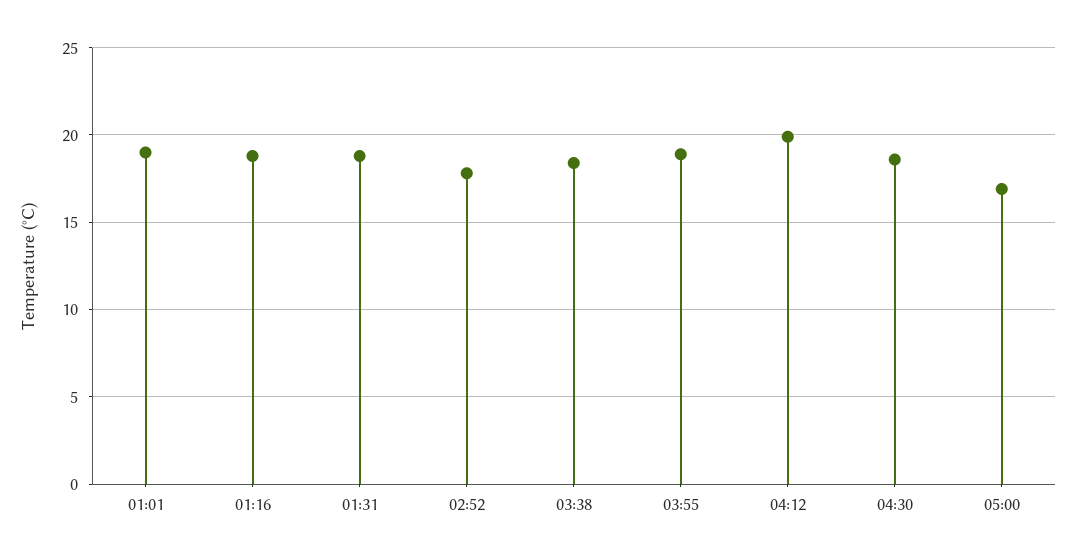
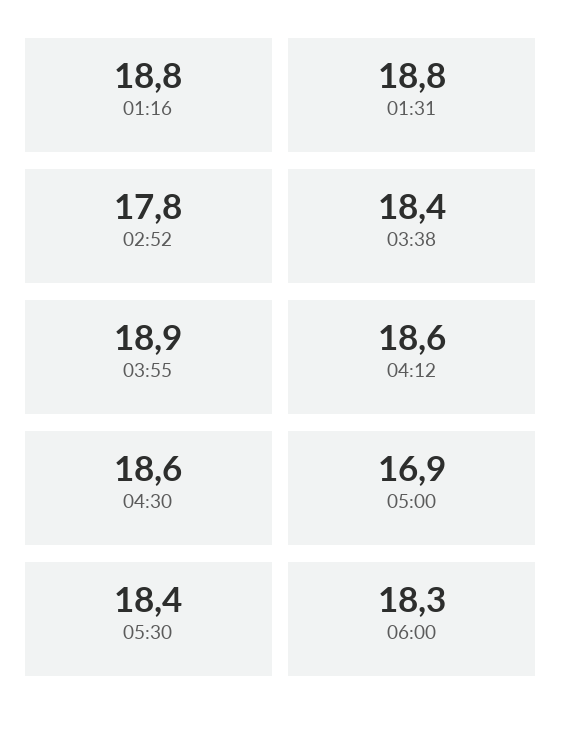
01:01: 19 -> none
04:12: 20 -> 18.6
05:30: none -> 18.4
06:00: none -> 18.3

